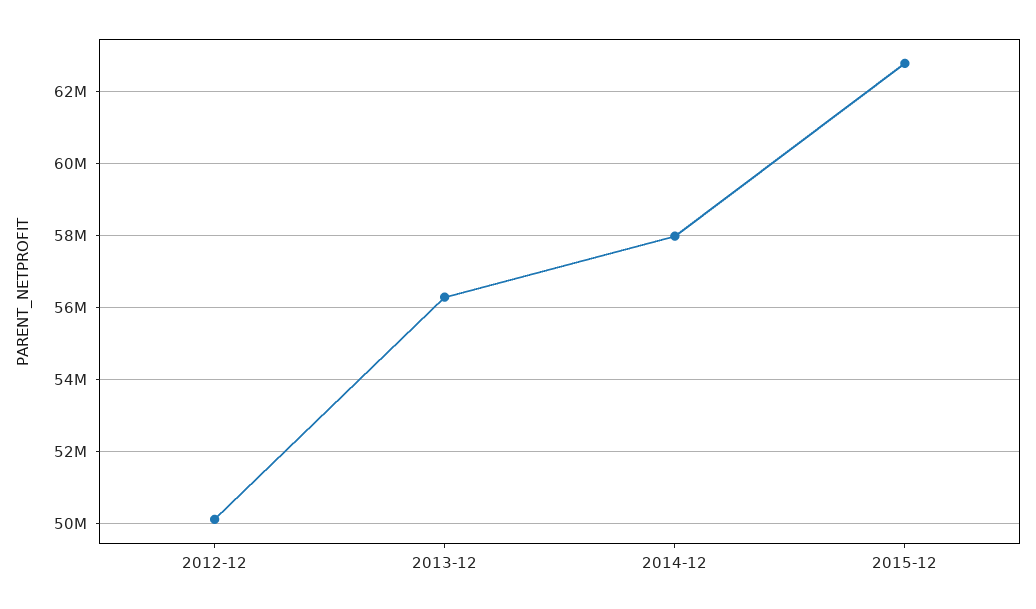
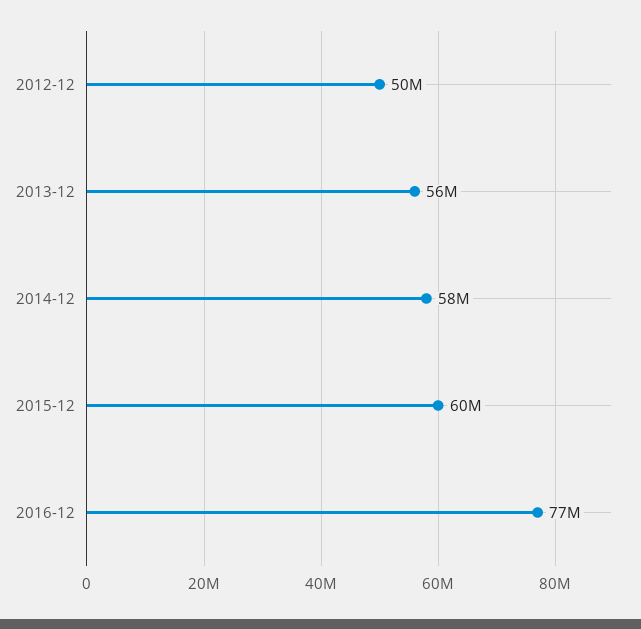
2015-12: 62800000 -> 60000000
2016-12: none -> 77000000

